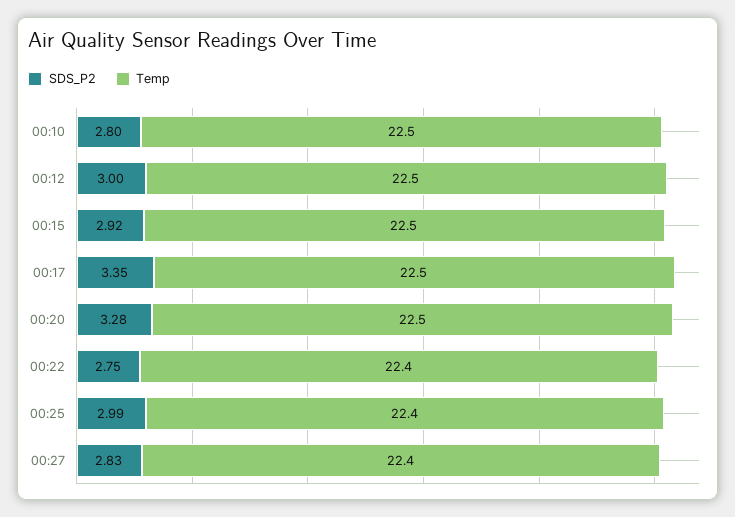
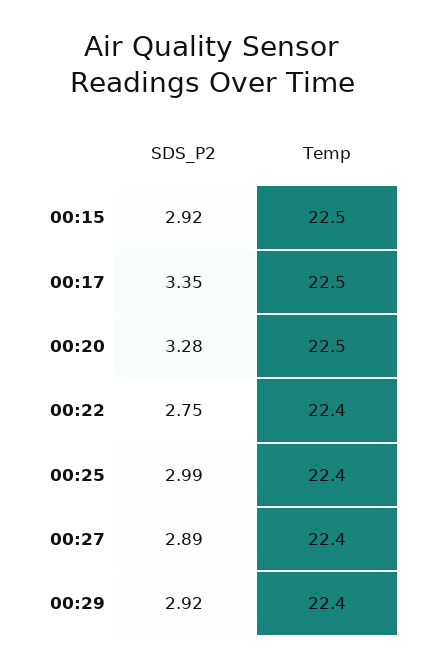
SDS_P2, 00:10: 2.8 -> none
Temp, 00:10: 22.5 -> none
SDS_P2, 00:12: 3 -> none
Temp, 00:12: 22.5 -> none
SDS_P2, 00:27: 2.83 -> 2.89
SDS_P2, 00:29: none -> 2.92
Temp, 00:29: none -> 22.4

